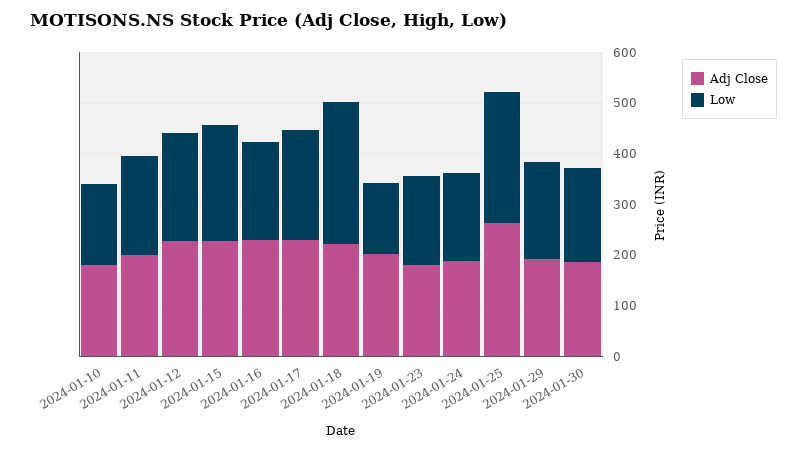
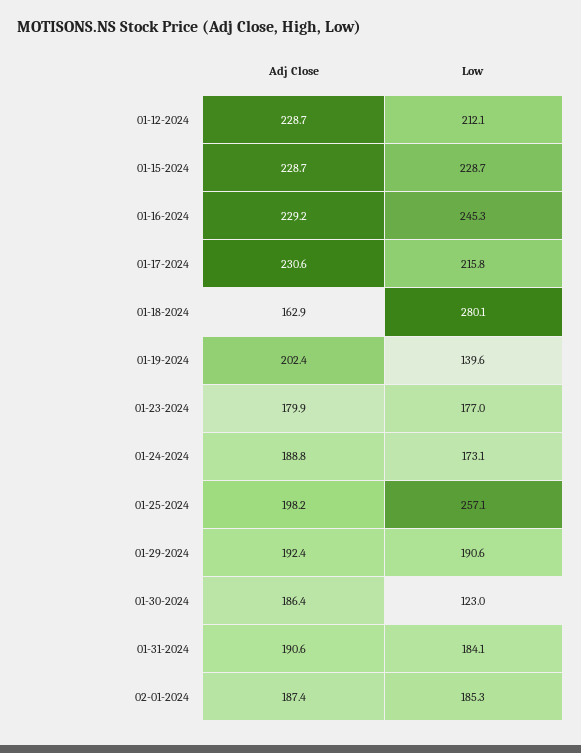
Adj Close, 2024-01-10: 180 -> none
Low, 2024-01-10: 160 -> none
Adj Close, 2024-01-11: 200 -> none
Low, 2024-01-11: 200 -> none
Low, 2024-01-16: 200 -> 245.3
Adj Close, 2024-01-18: 220 -> 162.9
Adj Close, 2024-01-25: 260 -> 198.2
Low, 2024-01-30: 180 -> 123
Adj Close, 01-31-2024: none -> 190.6
Low, 01-31-2024: none -> 184.1
Adj Close, 02-01-2024: none -> 187.4
Low, 02-01-2024: none -> 185.3

